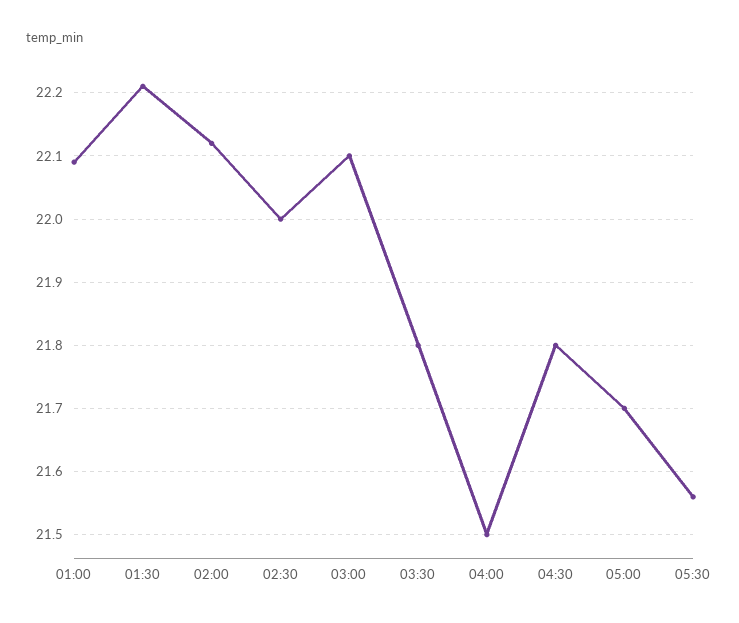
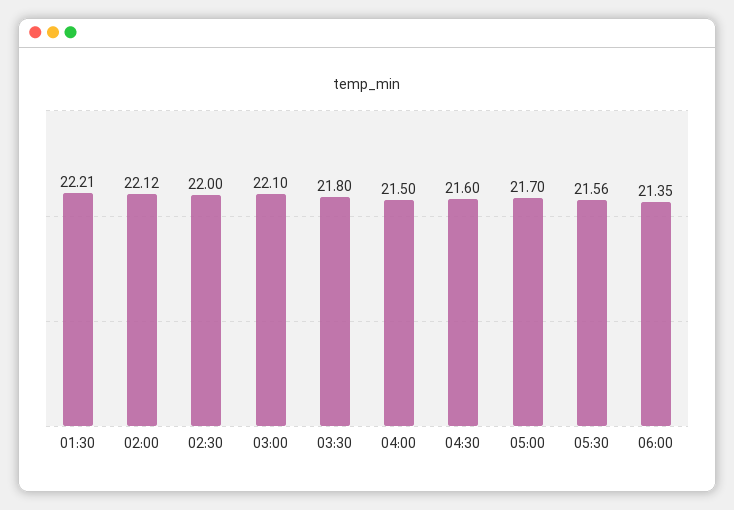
01:00: 22.09 -> none
04:30: 21.8 -> 21.6
06:00: none -> 21.35

